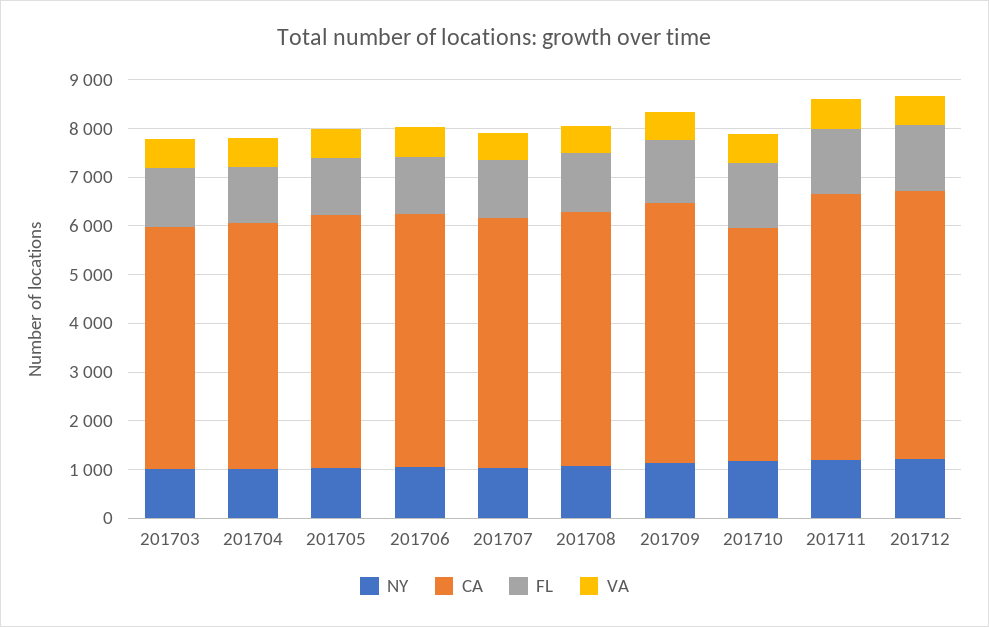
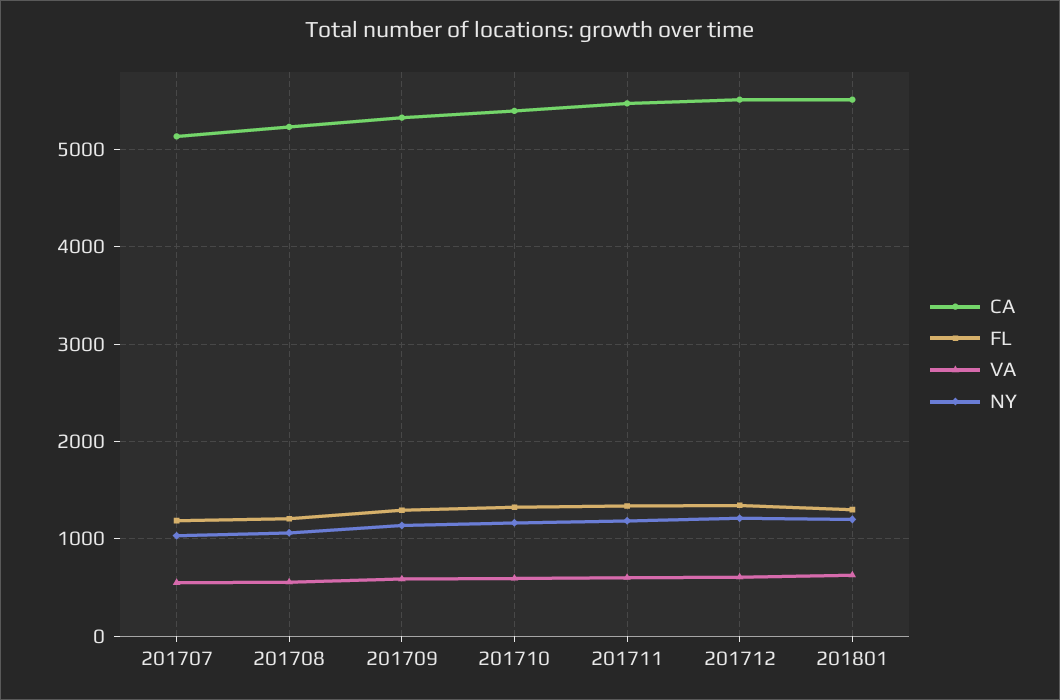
NY, 201703: 1000 -> none
CA, 201703: 5000 -> none
FL, 201703: 1200 -> none
VA, 201703: 600 -> none
NY, 201704: 1000 -> none
CA, 201704: 5000 -> none
FL, 201704: 1200 -> none
VA, 201704: 600 -> none
NY, 201705: 1000 -> none
CA, 201705: 5200 -> none
FL, 201705: 1200 -> none
VA, 201705: 600 -> none
NY, 201706: 1000 -> none
CA, 201706: 5200 -> none
FL, 201706: 1200 -> none
VA, 201706: 600 -> none
CA, 201710: 4800 -> 5400
CA, 201801: none -> 5500
FL, 201801: none -> 1300
VA, 201801: none -> 600
NY, 201801: none -> 1200

